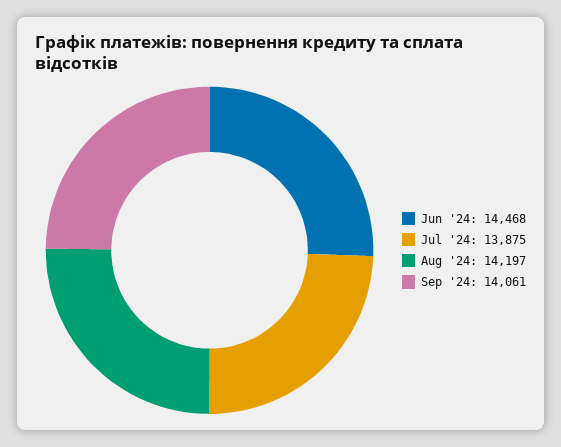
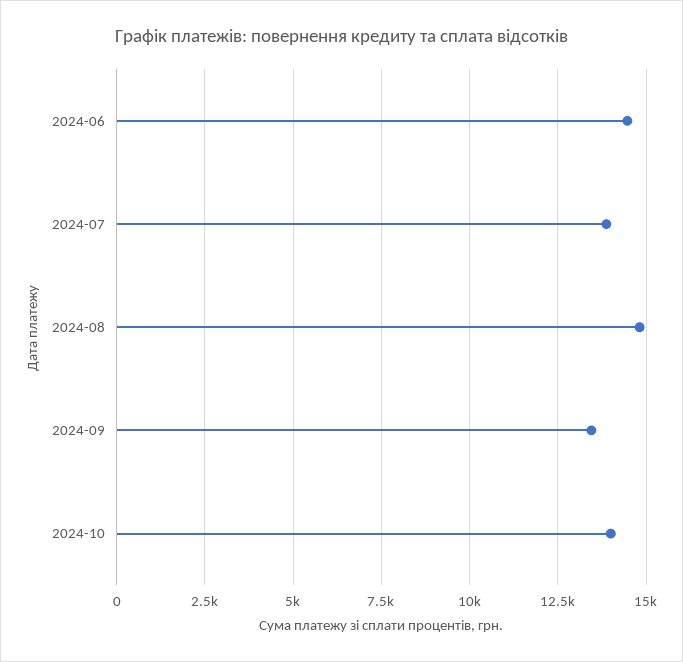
Aug '24: 14197 -> 14750
Sep '24: 14061 -> 13500
2024-10: none -> 14000

